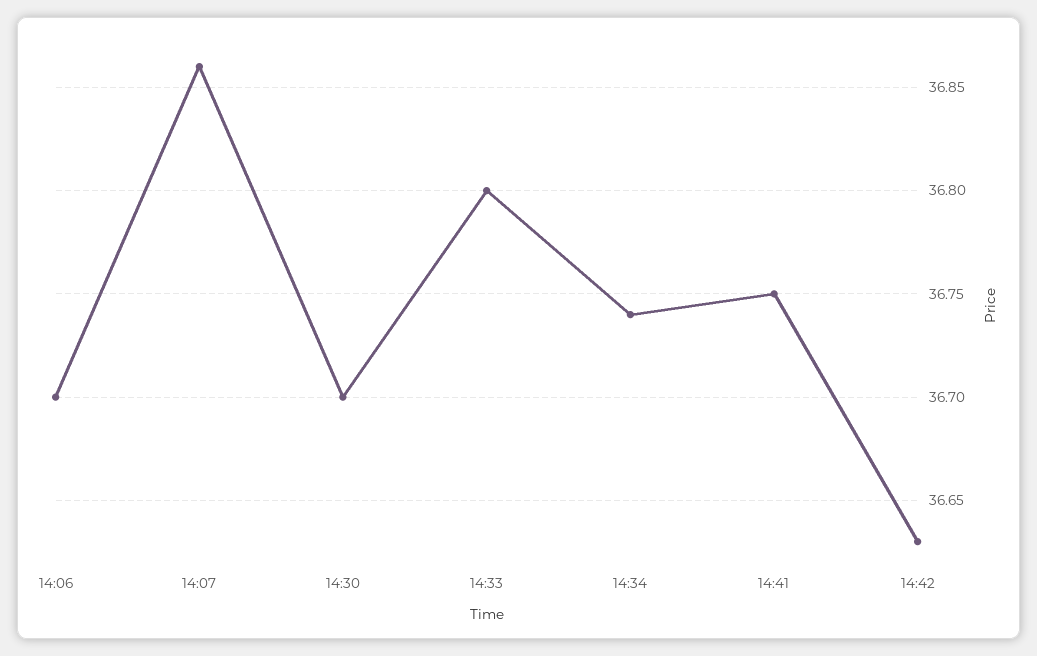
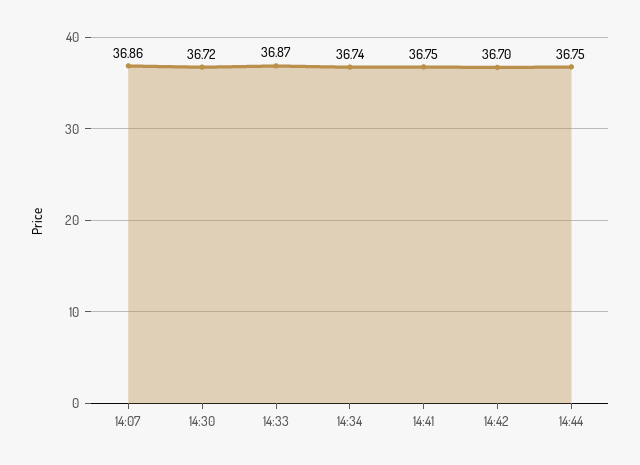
14:06: 36.7 -> none
14:30: 36.7 -> 36.72
14:33: 36.8 -> 36.87
14:42: 36.63 -> 36.7
14:44: none -> 36.75

